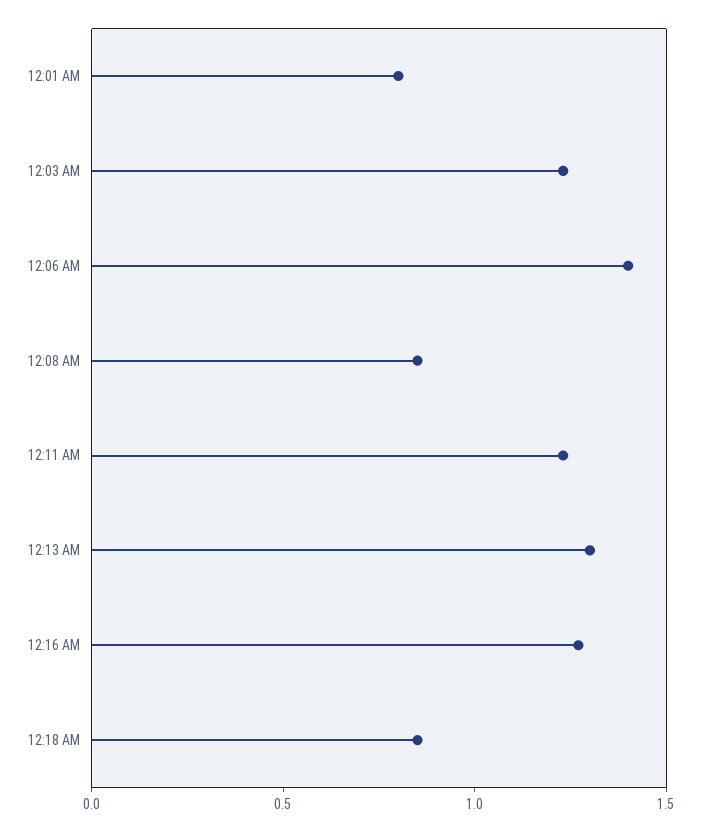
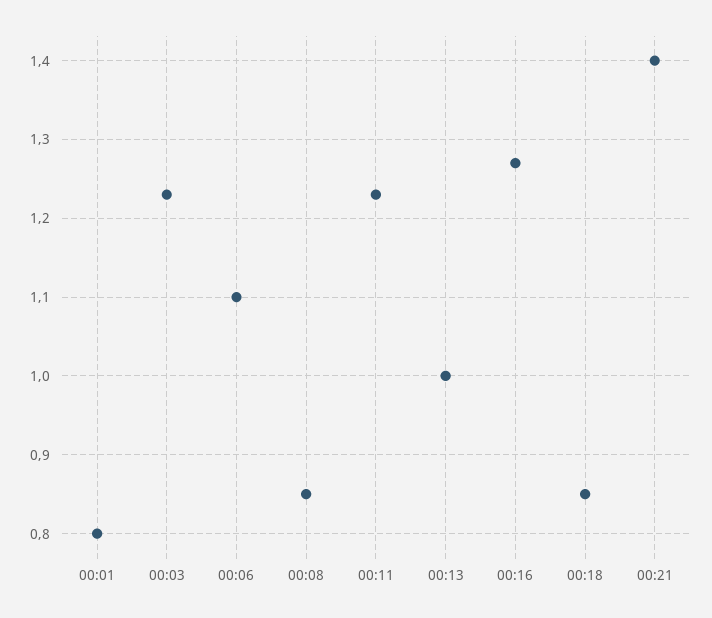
12:06 AM: 1.4 -> 1.1
12:13 AM: 1.3 -> 1
00:21: none -> 1.4

